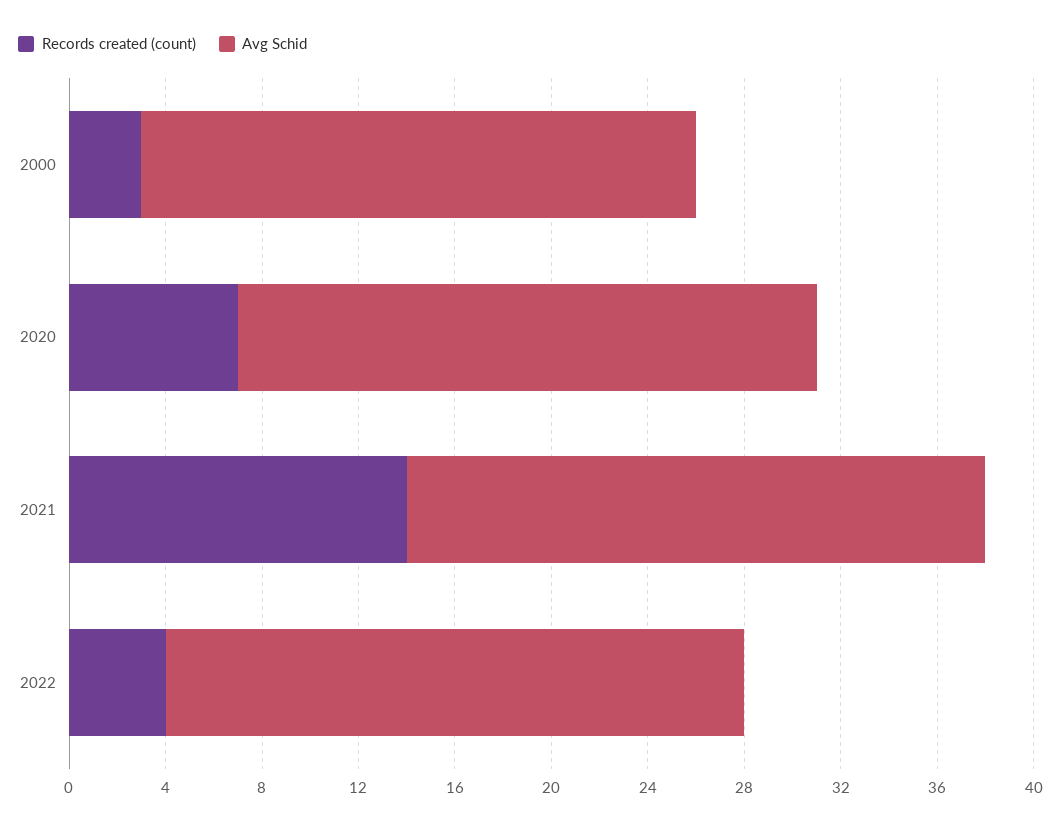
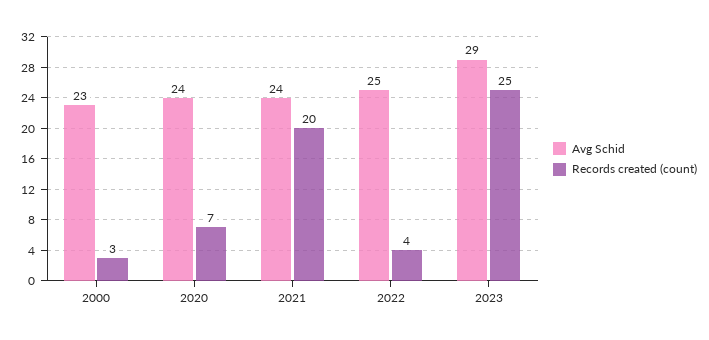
Records created (count), 2021: 14 -> 20
Avg Schid, 2022: 24 -> 25
Avg Schid, 2023: none -> 29
Records created (count), 2023: none -> 25

